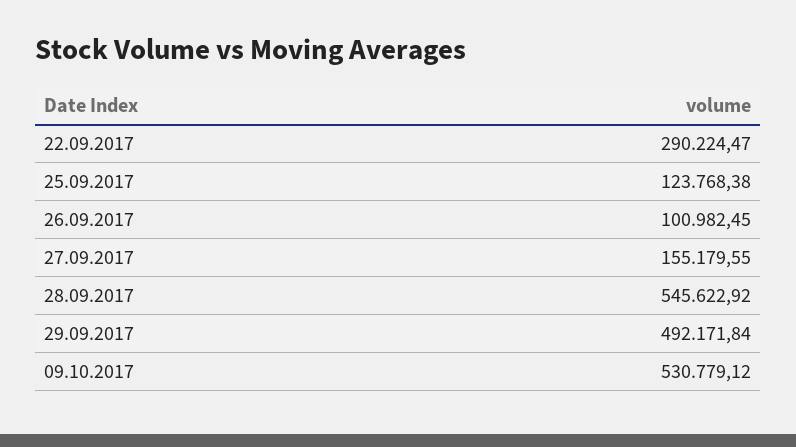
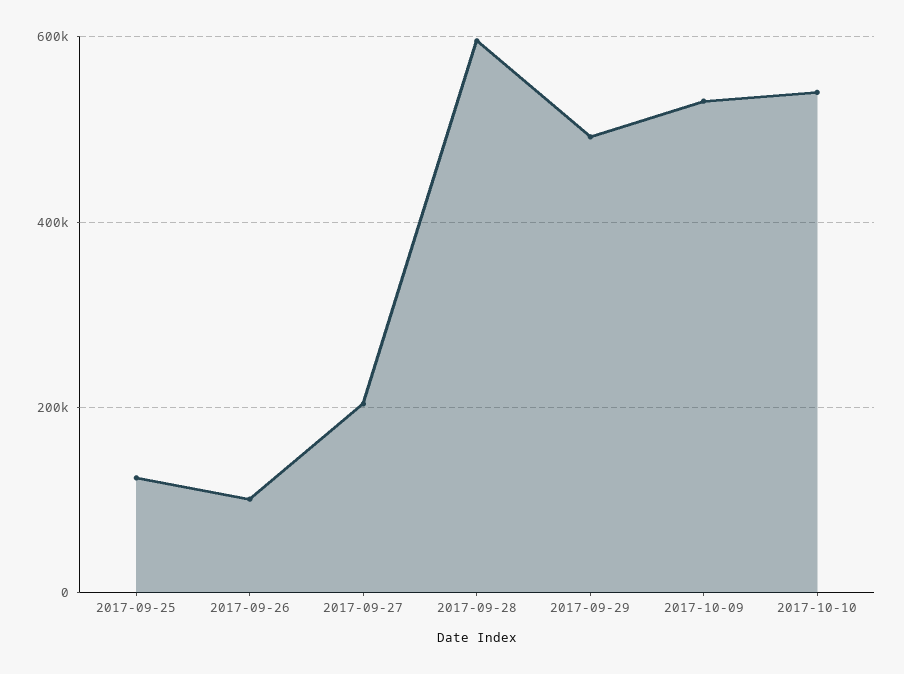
22.09.2017: 290224.47 -> none
27.09.2017: 155179.55 -> 200000
28.09.2017: 545622.92 -> 600000
2017-10-10: none -> 540000

